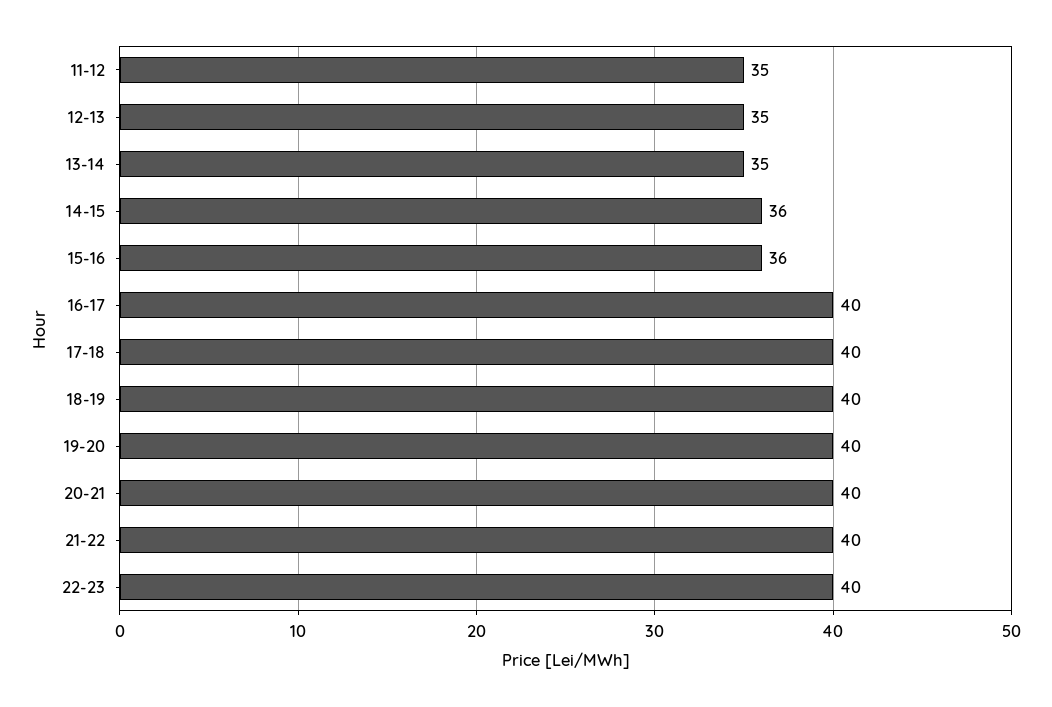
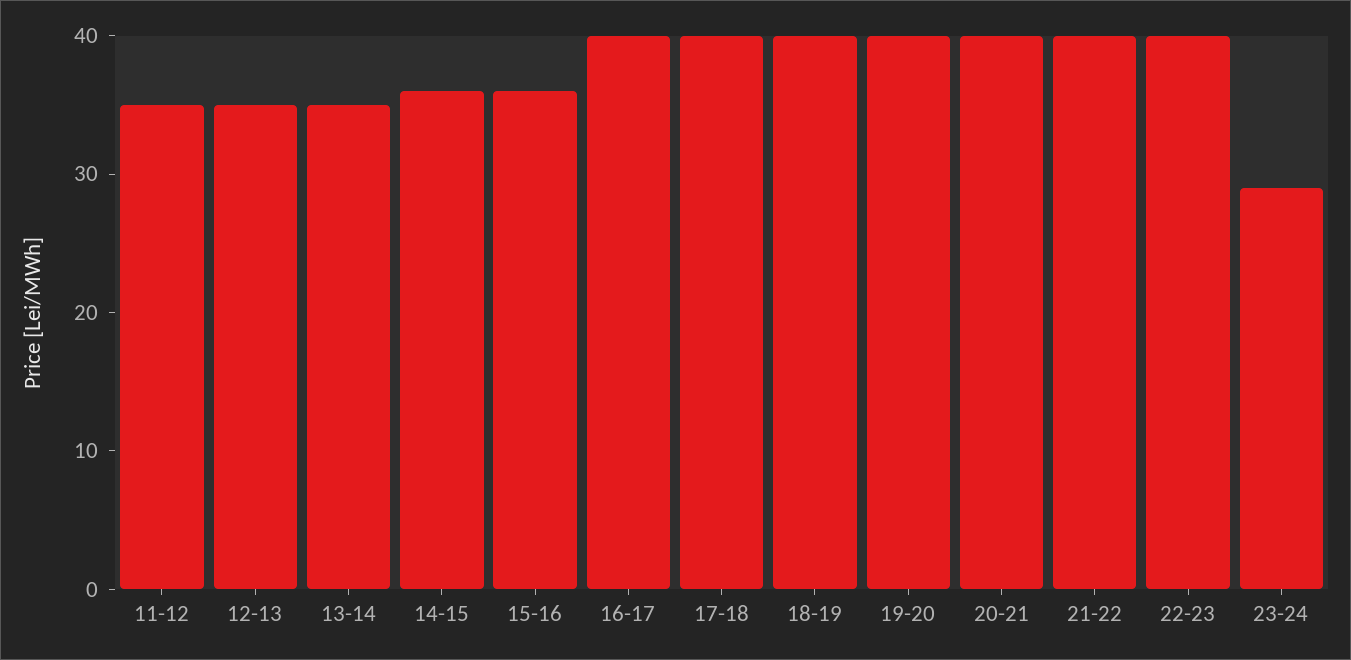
23-24: none -> 29

